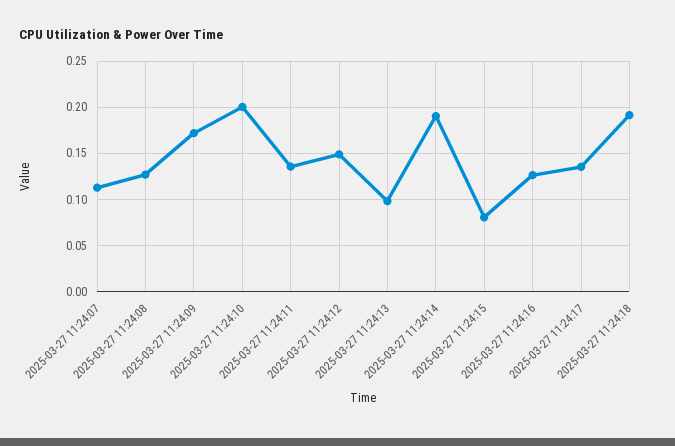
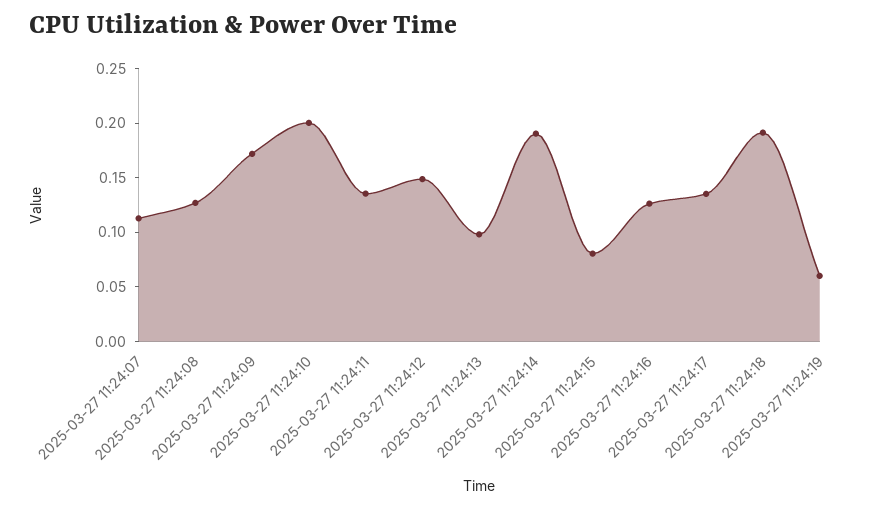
2025-03-27 11:24:19: none -> 0.06

